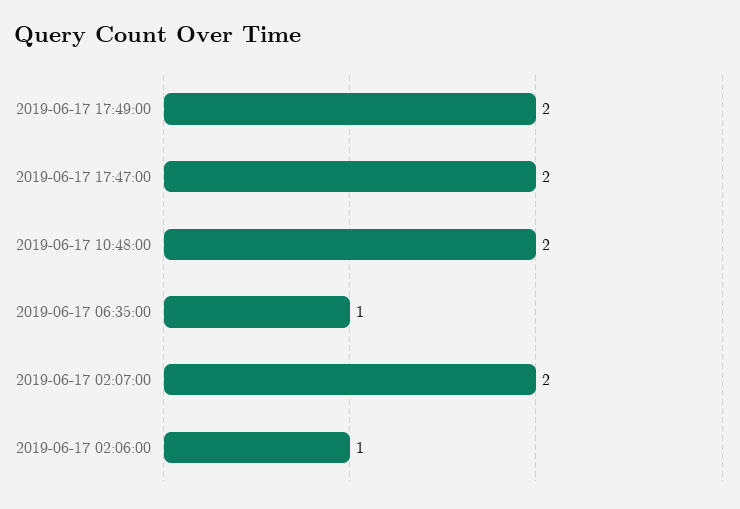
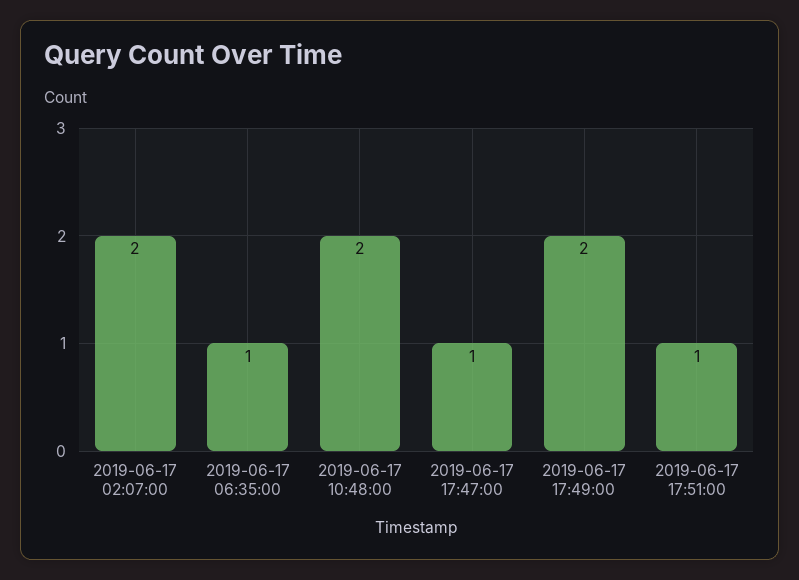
2019-06-17 17:47:00: 2 -> 1
2019-06-17 02:06:00: 1 -> none
2019-06-17 17:51:00: none -> 1

